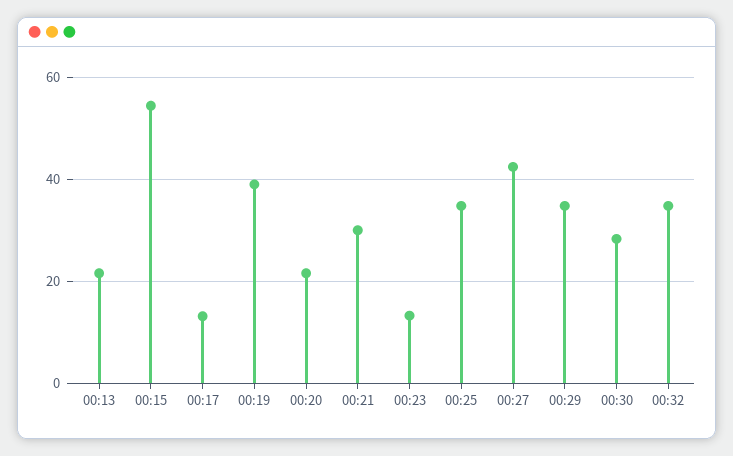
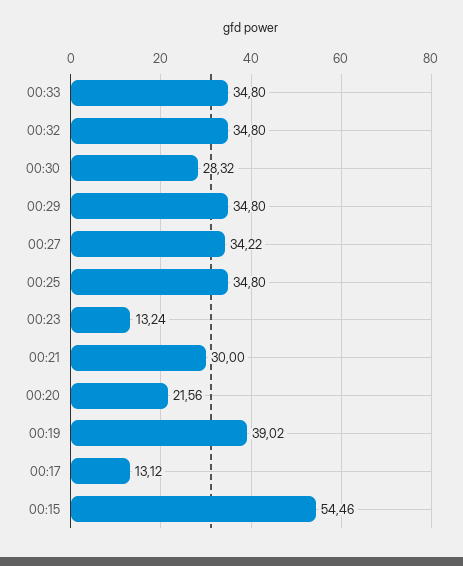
00:13: 22 -> none
00:27: 42 -> 34.22
00:33: none -> 34.8

